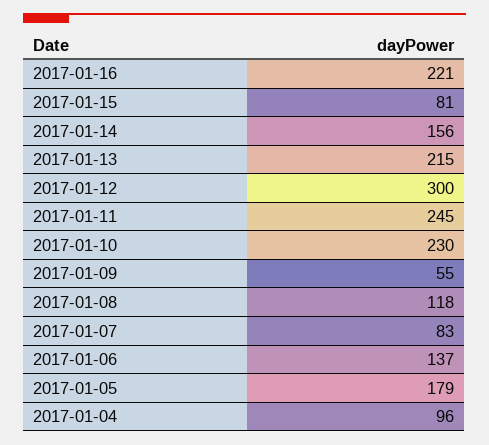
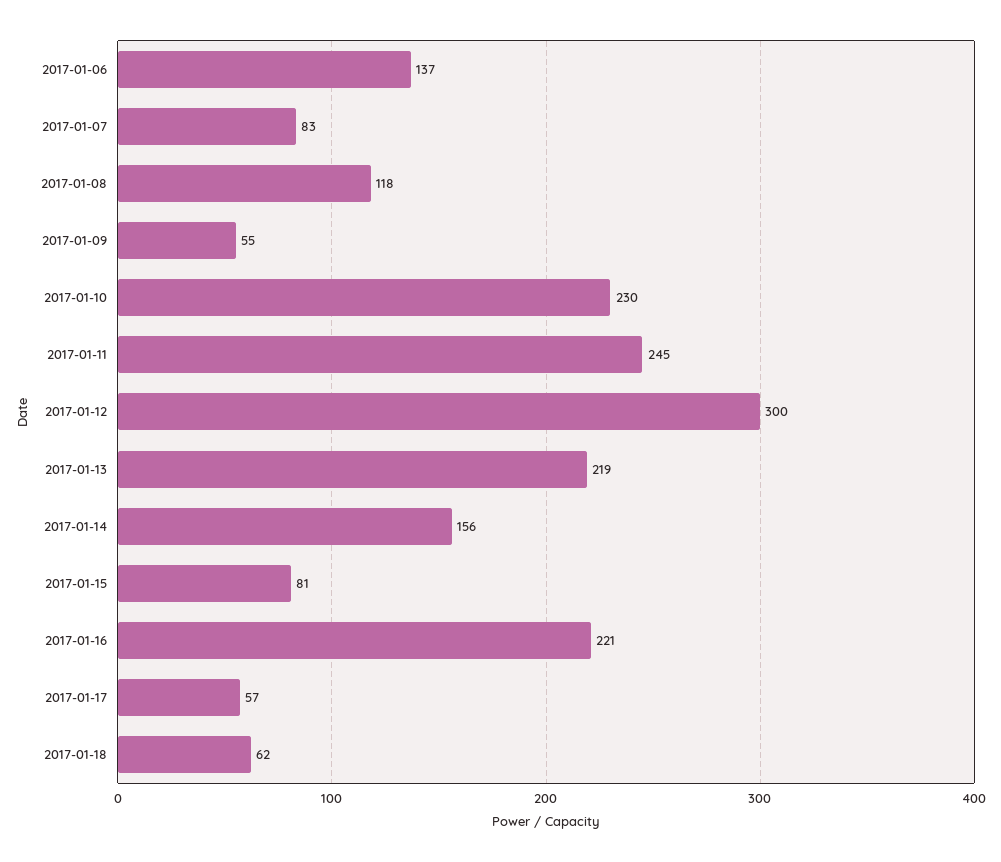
2017-01-13: 215 -> 219
2017-01-05: 179 -> none
2017-01-04: 96 -> none
2017-01-17: none -> 57
2017-01-18: none -> 62

